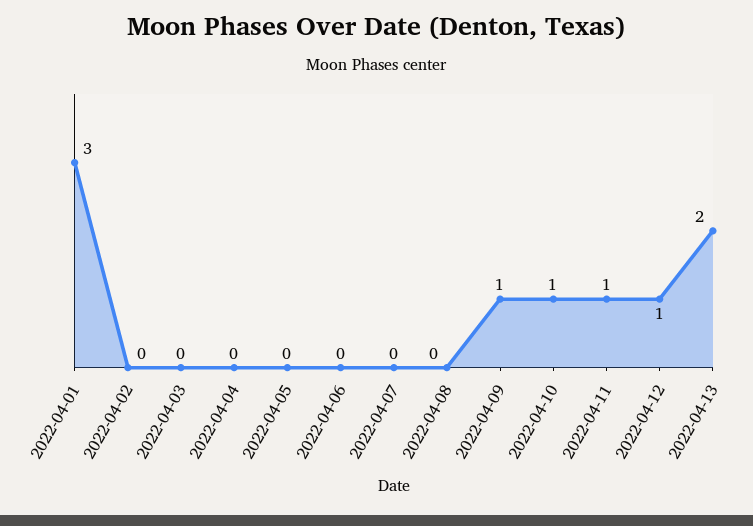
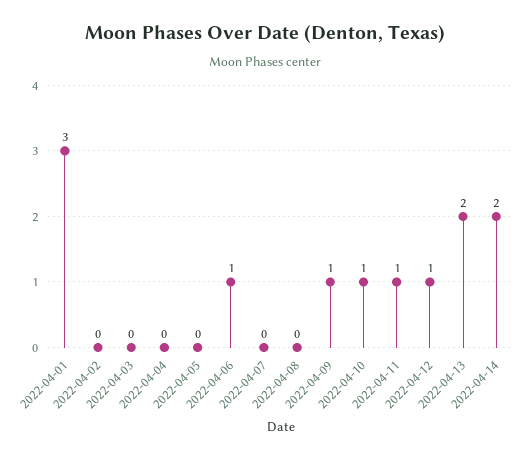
2022-04-06: 0 -> 1
2022-04-14: none -> 2

